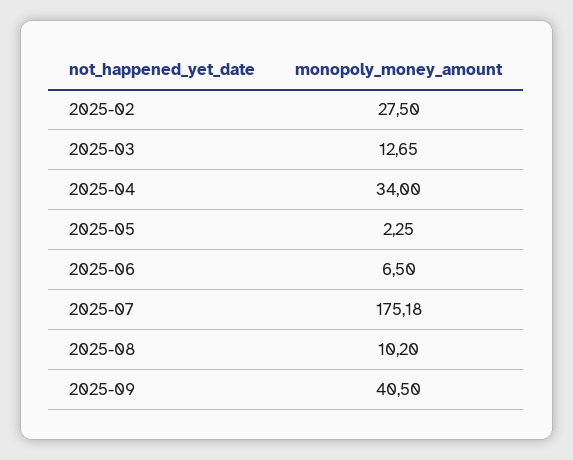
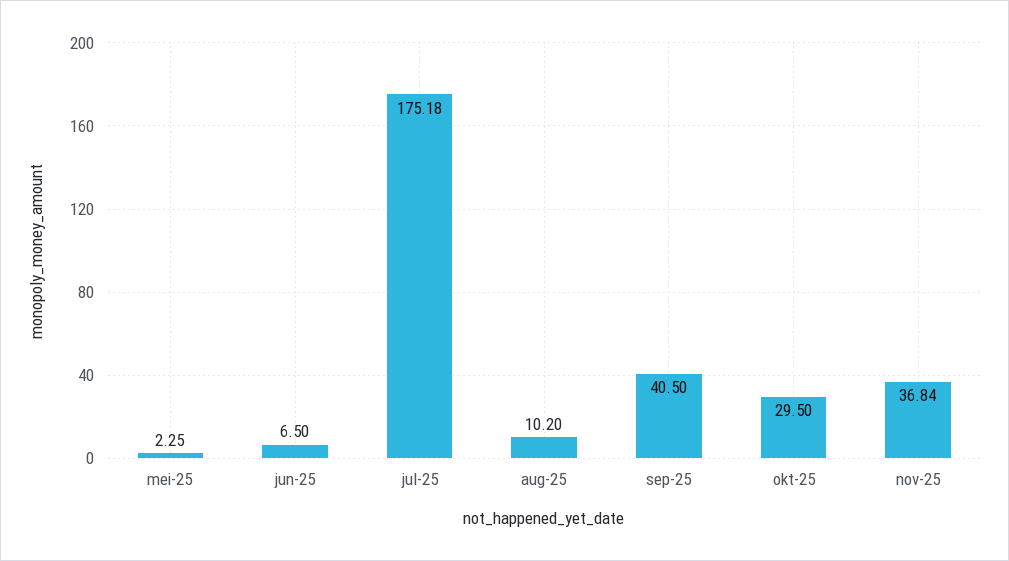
2025-02: 27.5 -> none
2025-03: 12.65 -> none
2025-04: 34 -> none
okt-25: none -> 29.5
nov-25: none -> 36.84

